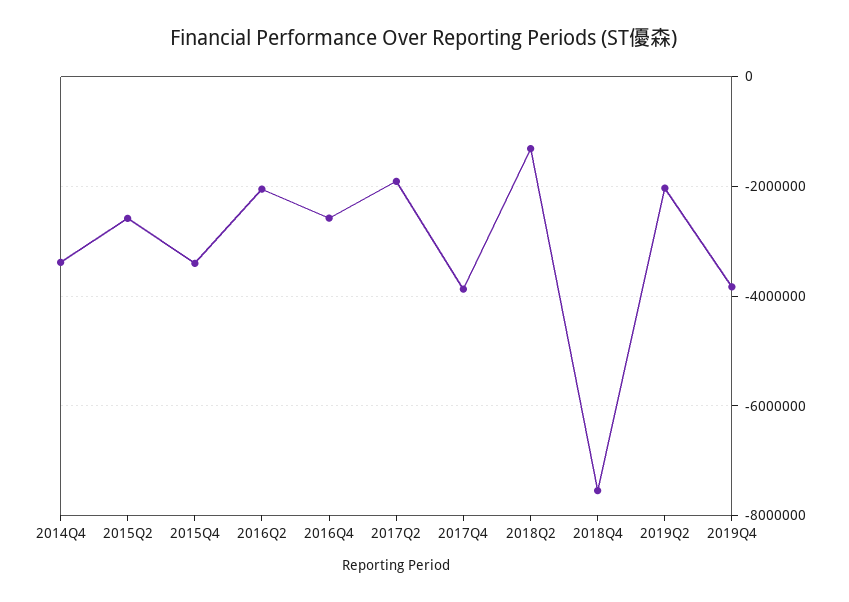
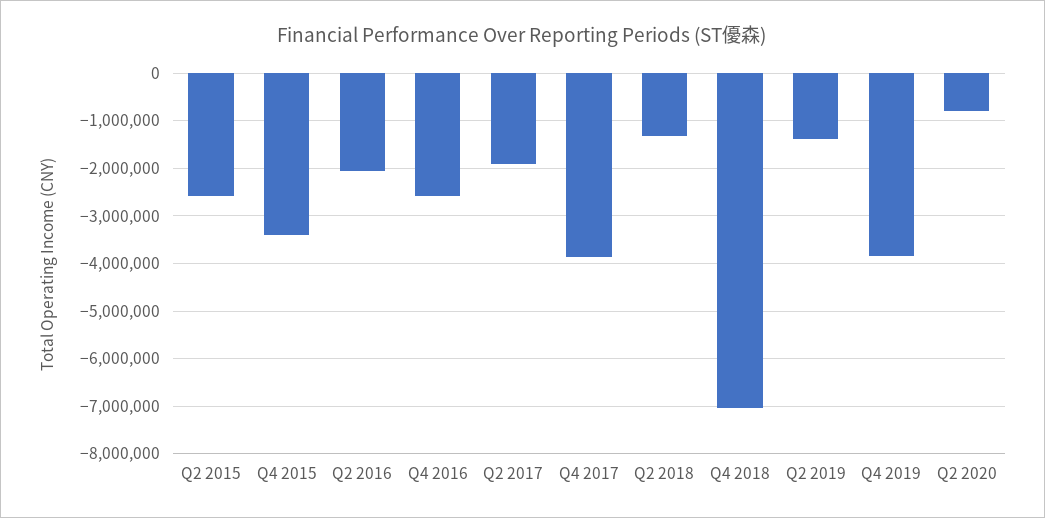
2014Q4: -3400000 -> none
2018Q4: -7600000 -> -7000000
2019Q2: -2000000 -> -1400000
Q2 2020: none -> -800000

